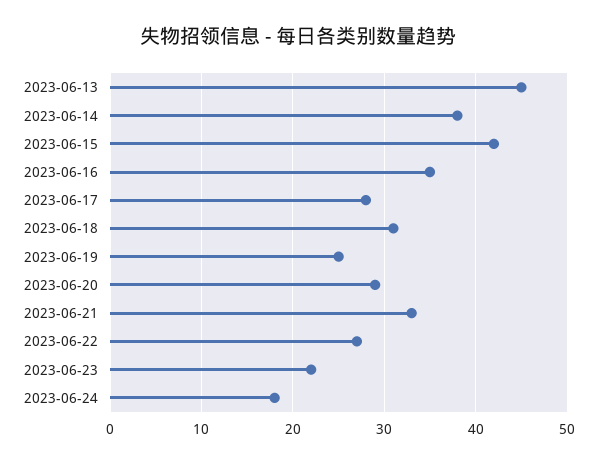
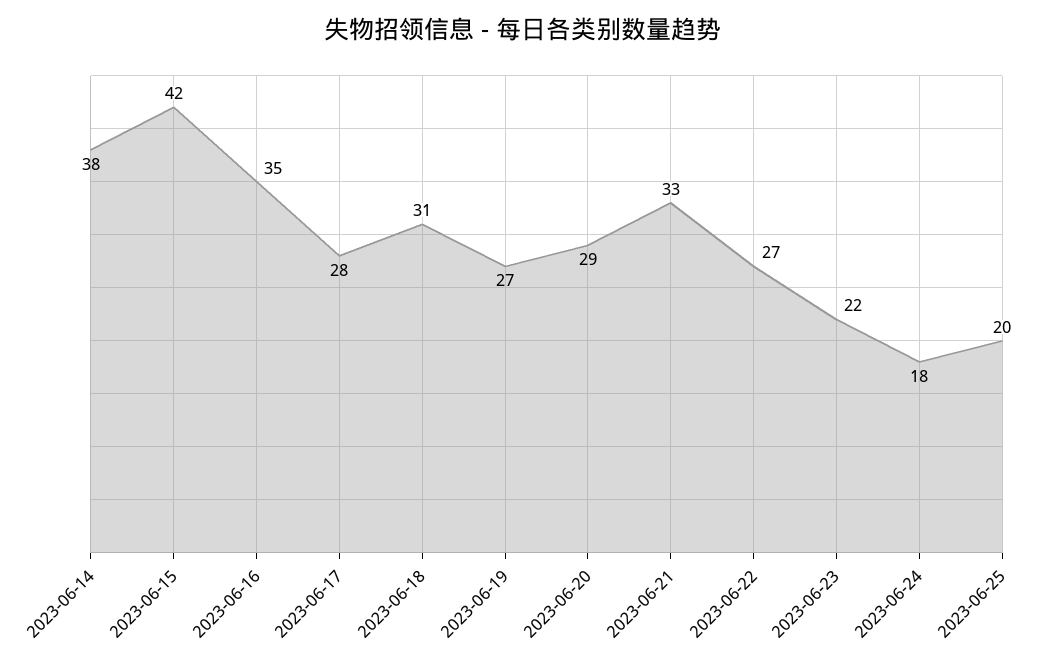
2023-06-13: 45 -> none
2023-06-19: 25 -> 27
2023-06-25: none -> 20

